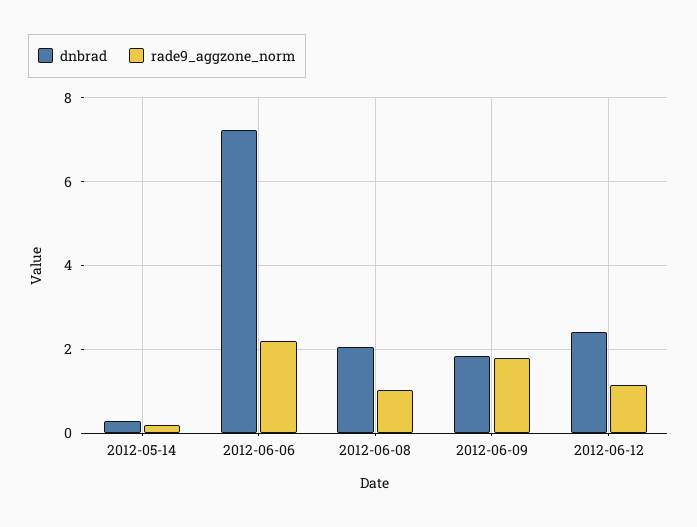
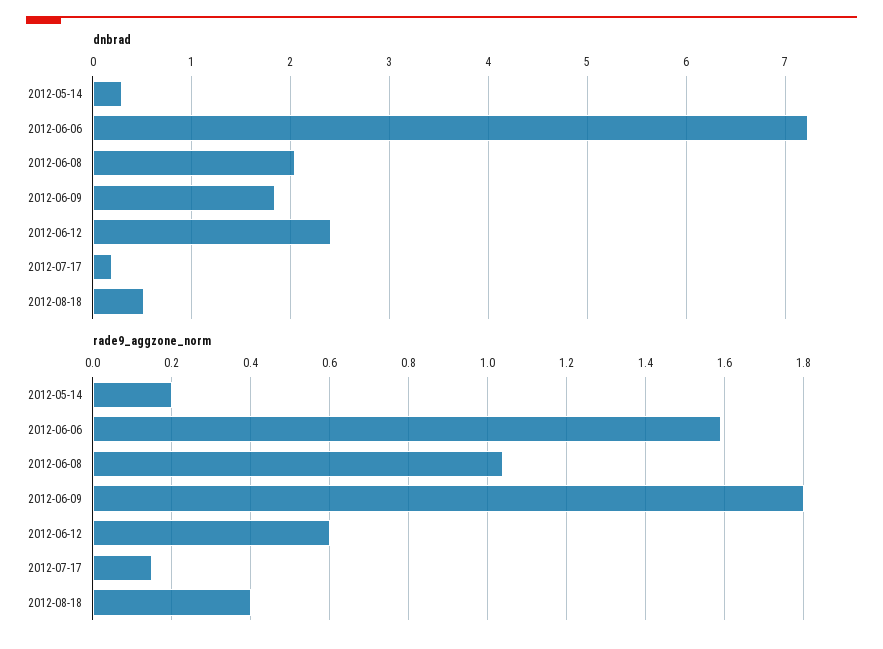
rade9_aggzone_norm, 2012-06-06: 2.2 -> 1.6
rade9_aggzone_norm, 2012-06-12: 1.2 -> 0.6
dnbrad, 2012-07-17: none -> 0.2
dnbrad, 2012-08-18: none -> 0.5
rade9_aggzone_norm, 2012-07-17: none -> 0.15
rade9_aggzone_norm, 2012-08-18: none -> 0.4

